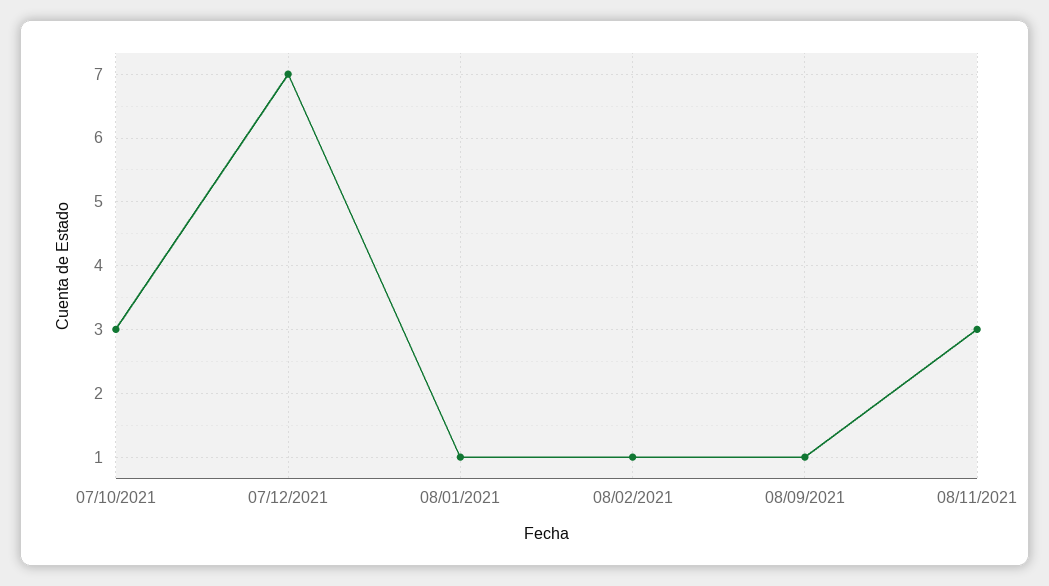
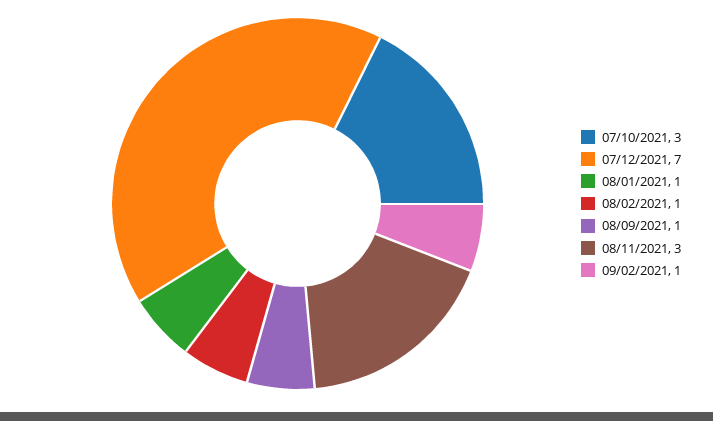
09/02/2021: none -> 1

